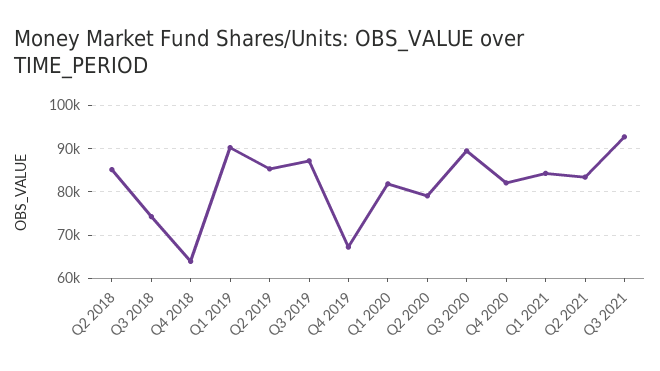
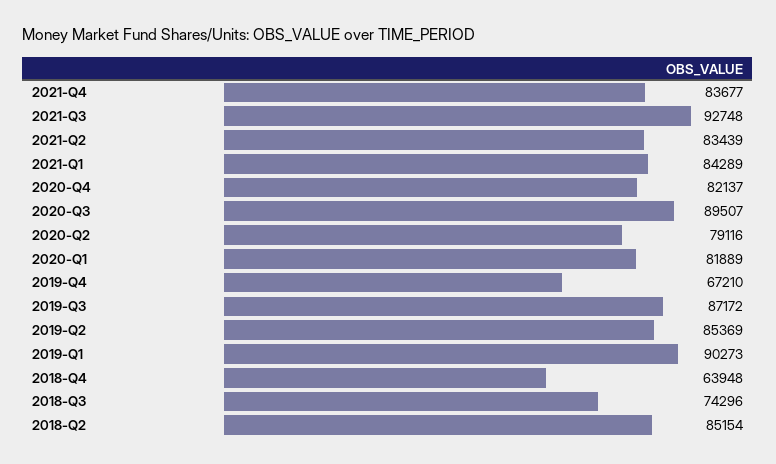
2021-Q4: none -> 83677

